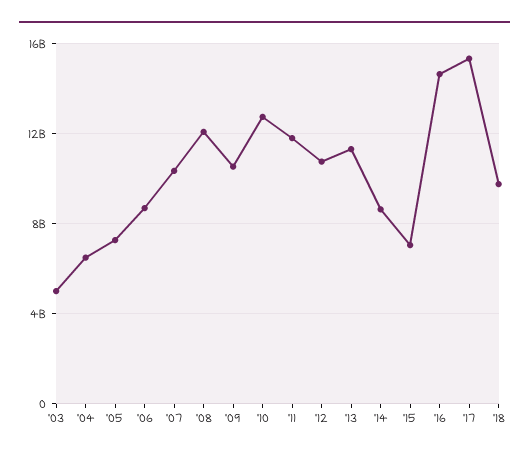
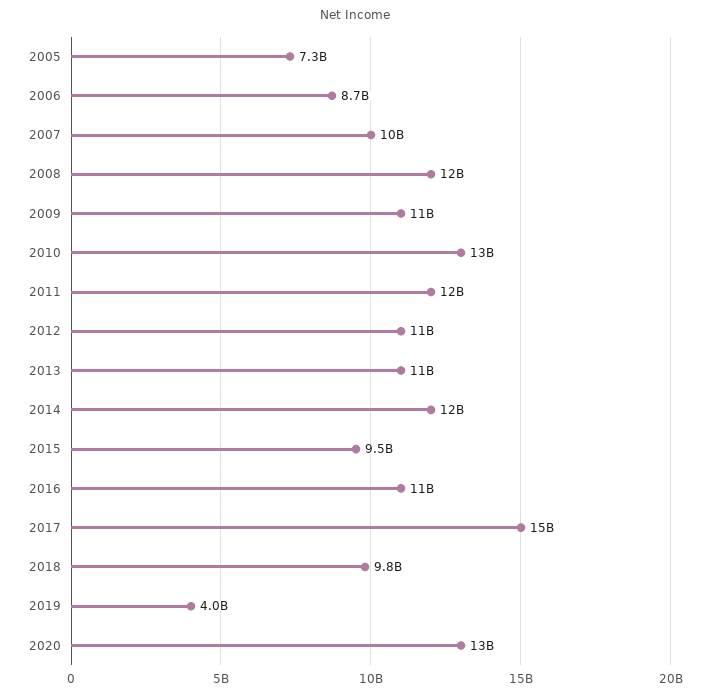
'03: 5000000000 -> none
'04: 6500000000 -> none
'14: 8500000000 -> 12000000000
'15: 7000000000 -> 9500000000
'16: 14500000000 -> 11000000000
2019: none -> 4000000000
2020: none -> 13000000000

